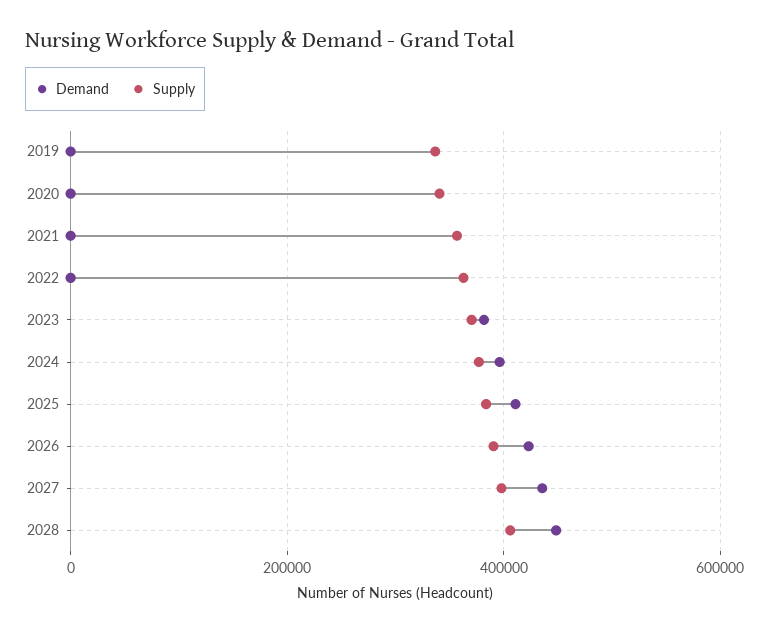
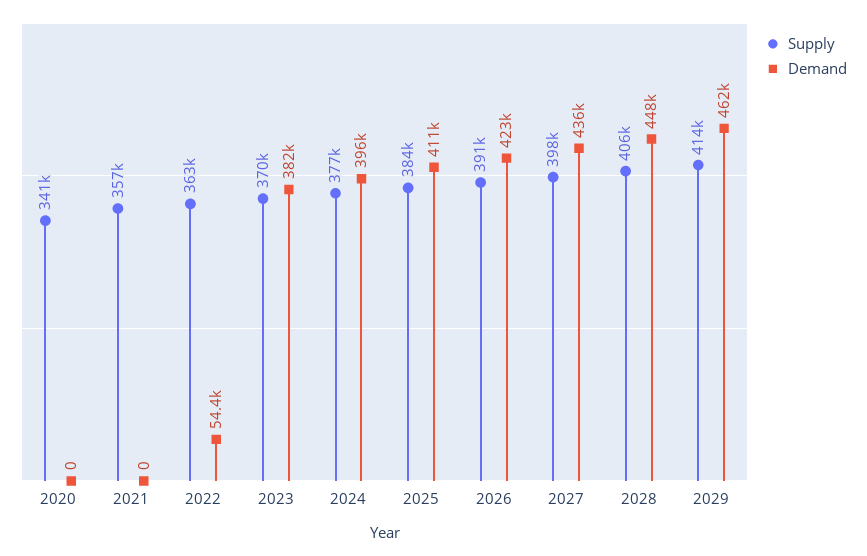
Demand, 2019: 0 -> none
Supply, 2019: 340000 -> none
Demand, 2022: 0 -> 54400
Supply, 2029: none -> 414000
Demand, 2029: none -> 462000

